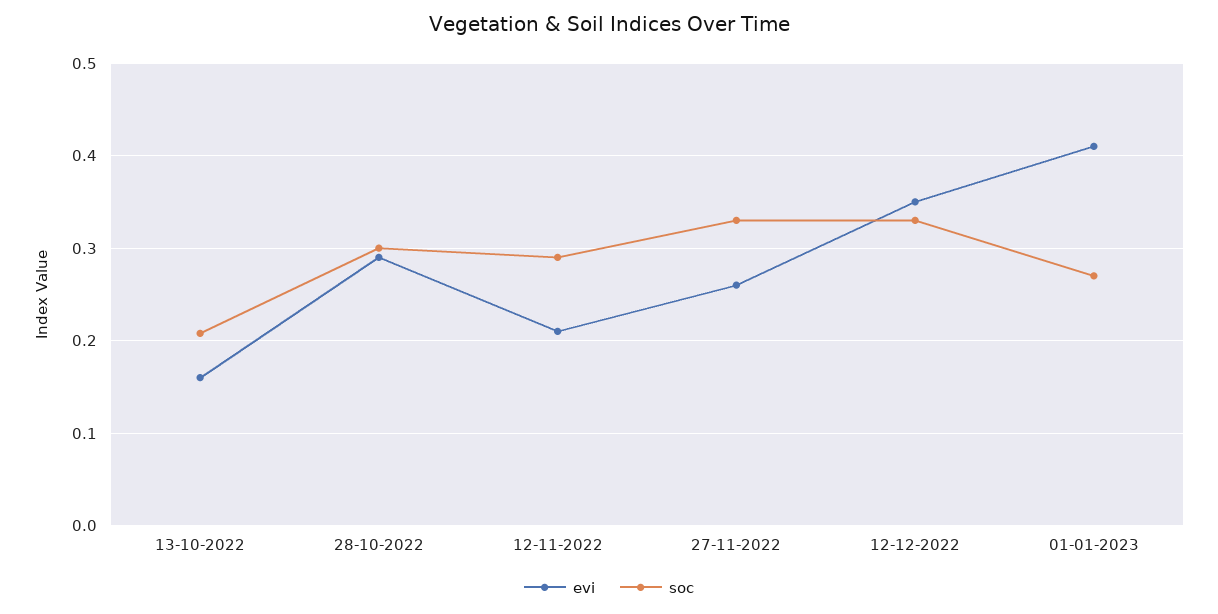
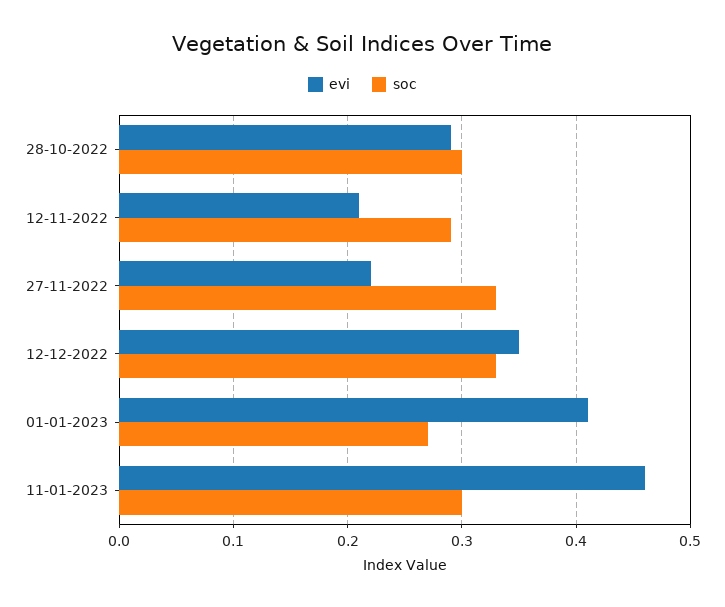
evi, 13-10-2022: 0.16 -> none
soc, 13-10-2022: 0.21 -> none
evi, 27-11-2022: 0.26 -> 0.22
evi, 11-01-2023: none -> 0.46
soc, 11-01-2023: none -> 0.3

